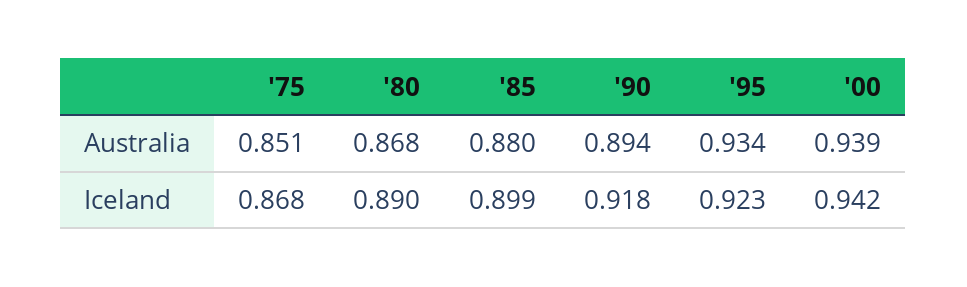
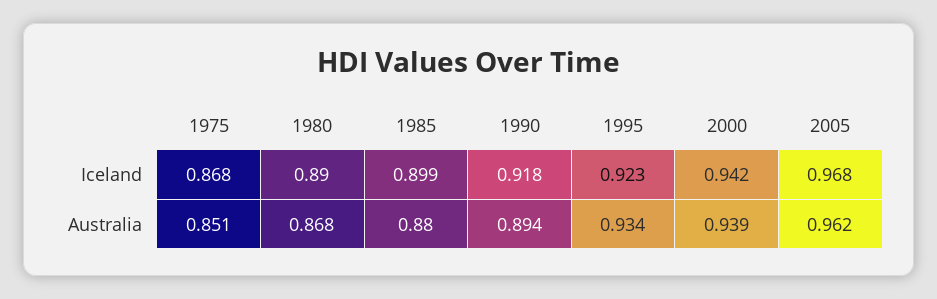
2005, Iceland: none -> 0.968
2005, Australia: none -> 0.962

